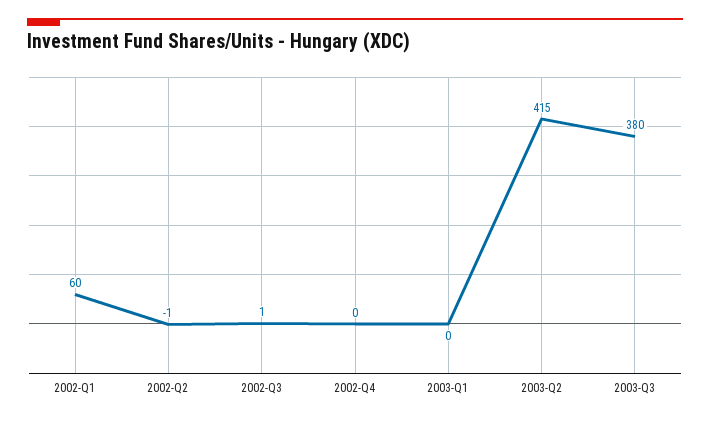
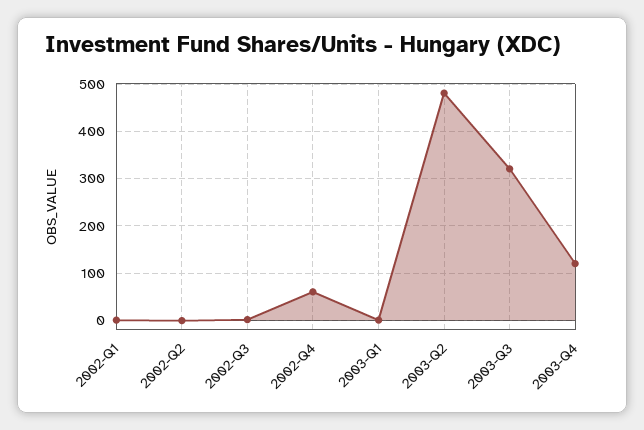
2002-Q1: 60 -> 0
2002-Q4: 0 -> 60
2003-Q2: 415 -> 480
2003-Q3: 380 -> 320
2003-Q4: none -> 120

